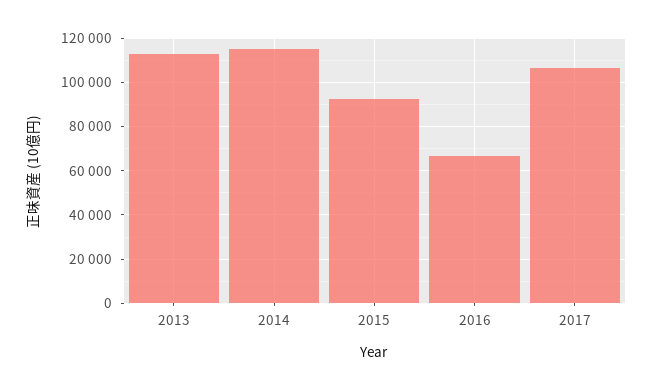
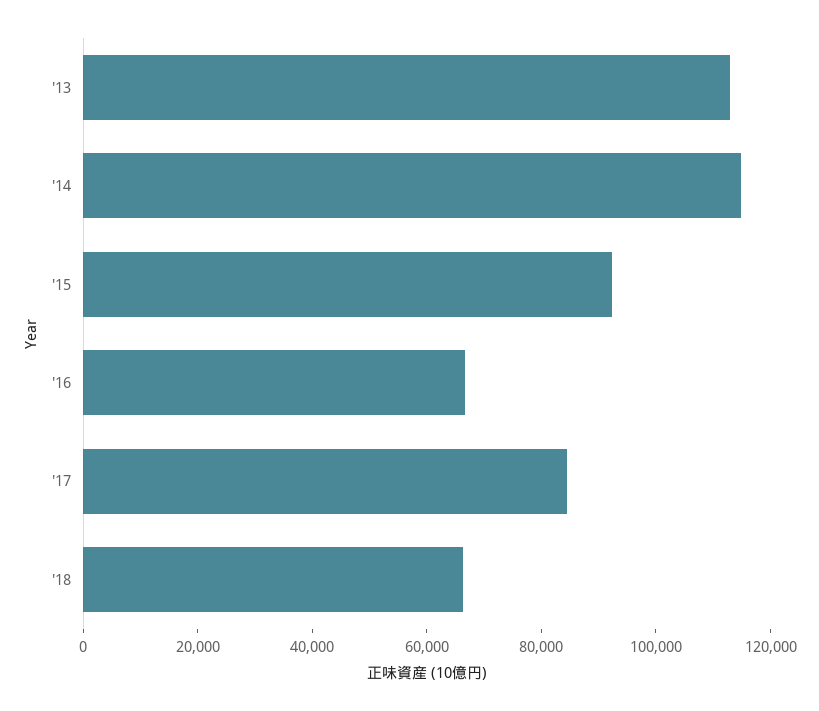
2017: 105000 -> 85000
'18: none -> 65000

